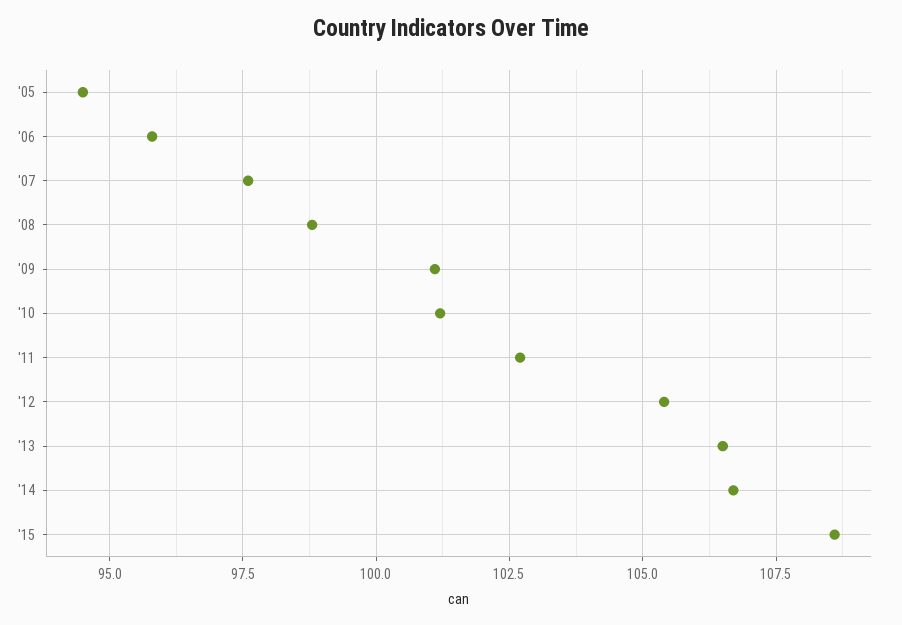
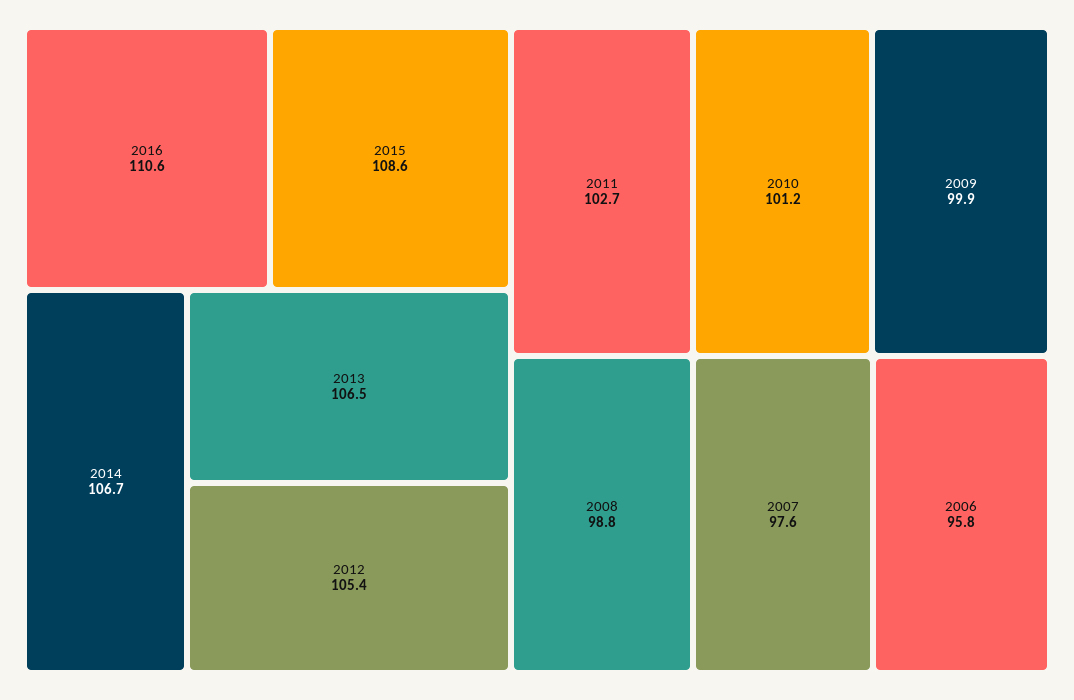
'05: 94.5 -> none
'09: 101 -> 99.9
2016: none -> 110.6

